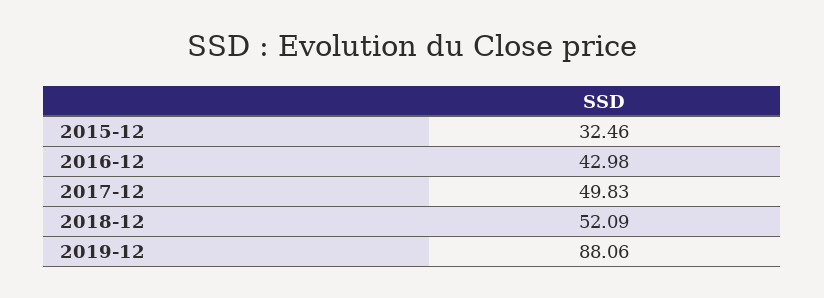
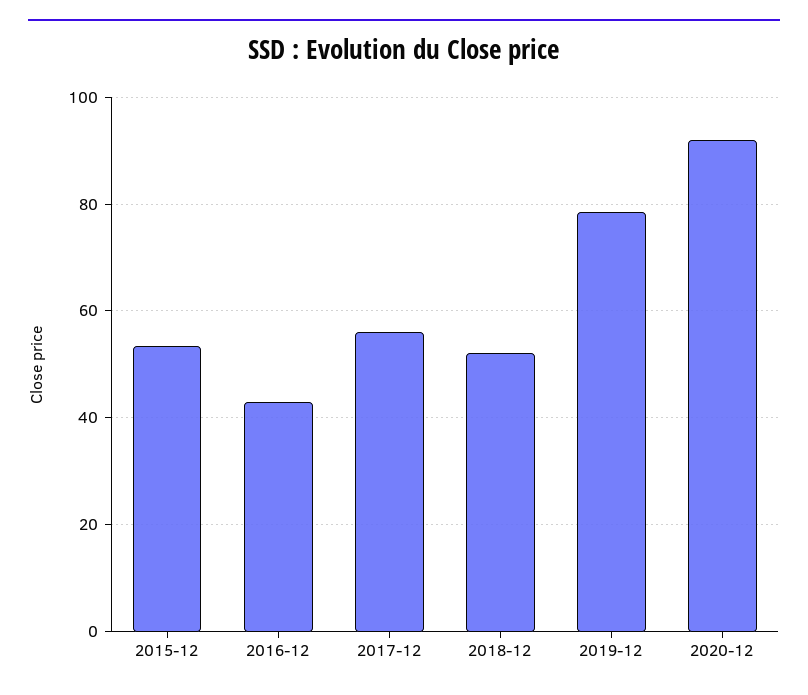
2015-12: 32.46 -> 54
2017-12: 49.83 -> 56
2019-12: 88.06 -> 78
2020-12: none -> 92

